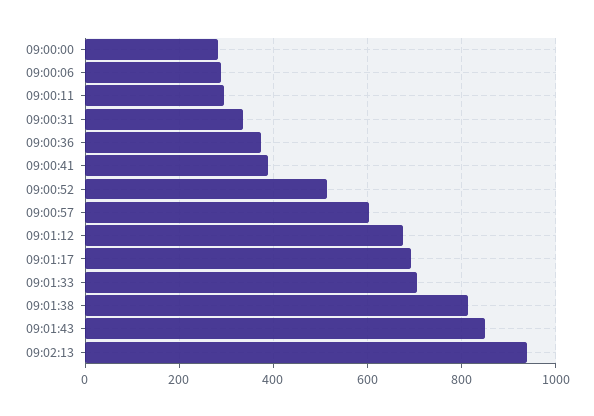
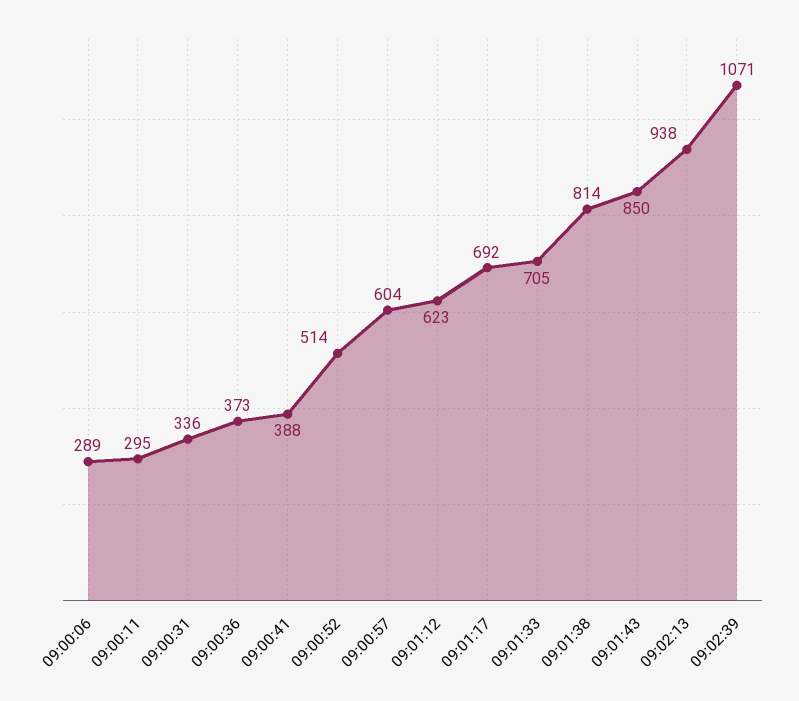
09:00:00: 280 -> none
09:01:12: 680 -> 623
09:02:39: none -> 1071

